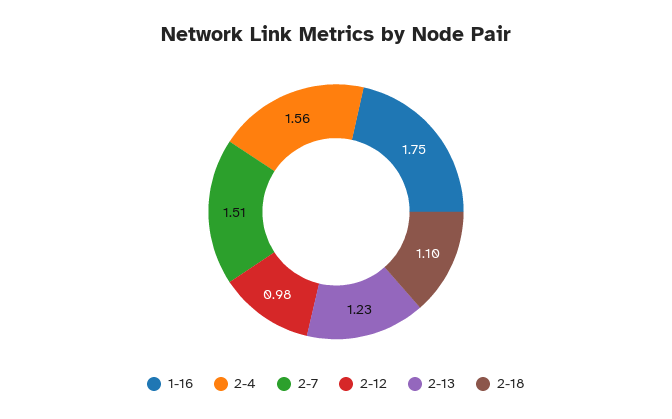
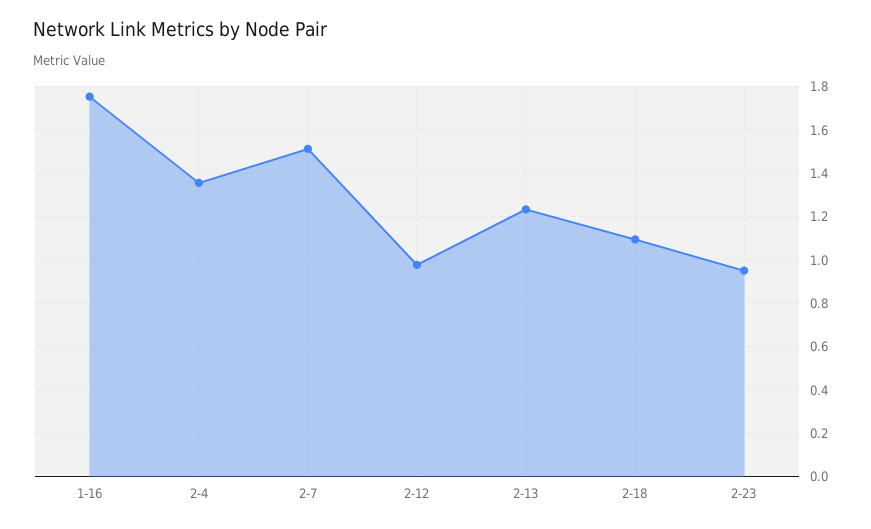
2-4: 1.56 -> 1.35
2-23: none -> 0.95

